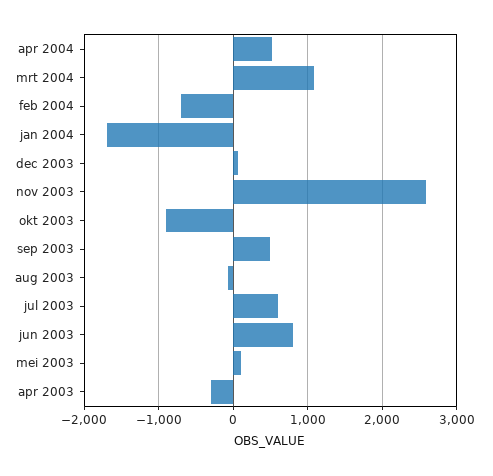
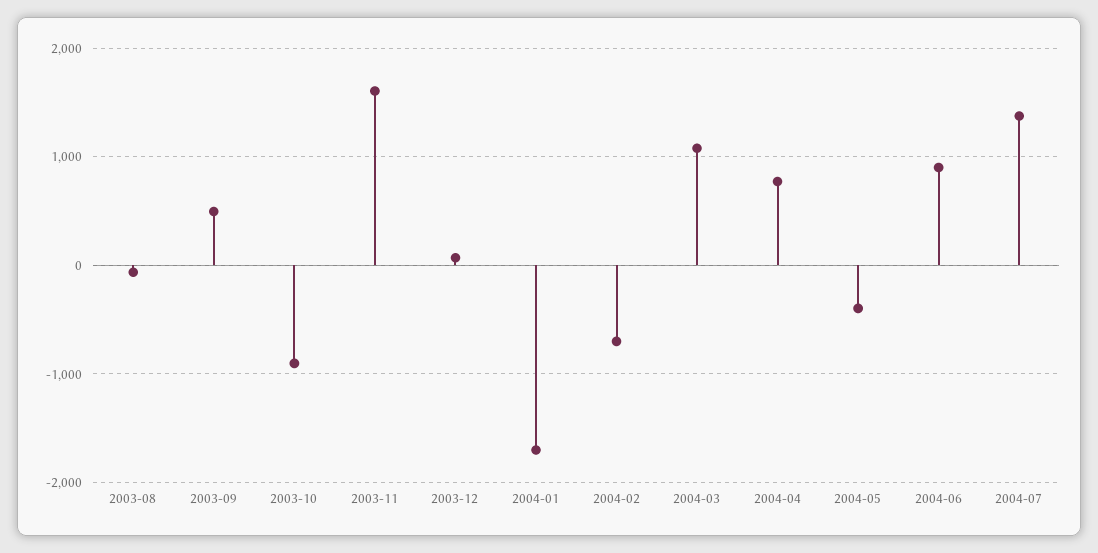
apr 2004: 500 -> 800
nov 2003: 2600 -> 1600
jul 2003: 600 -> none
jun 2003: 800 -> none
mei 2003: 100 -> none
apr 2003: -300 -> none
2004-05: none -> -400
2004-06: none -> 900
2004-07: none -> 1400

